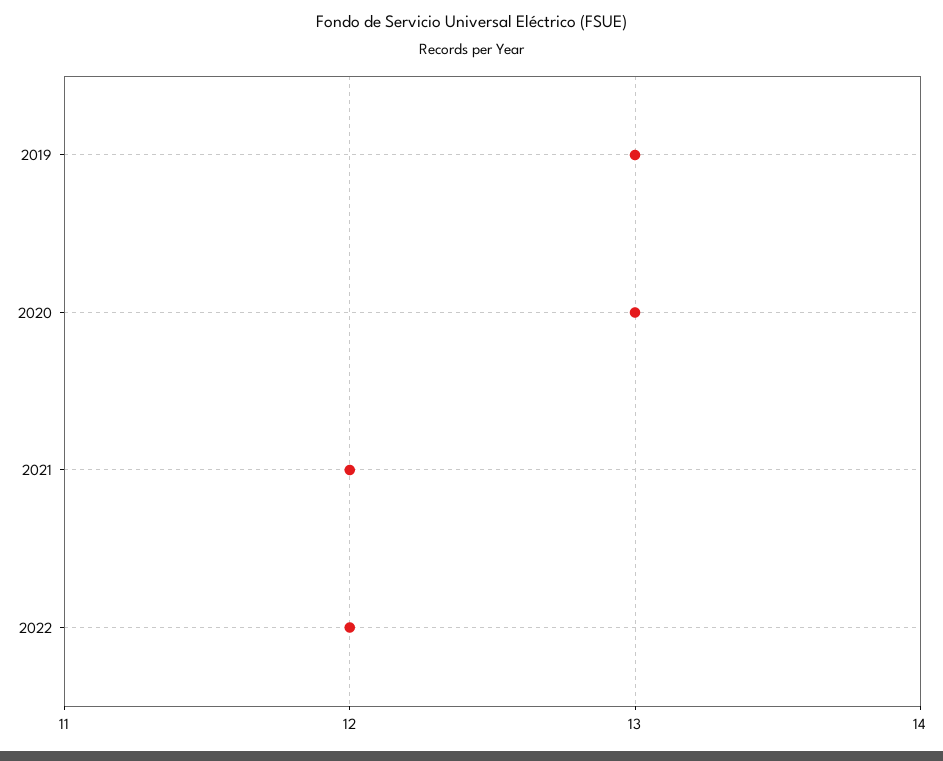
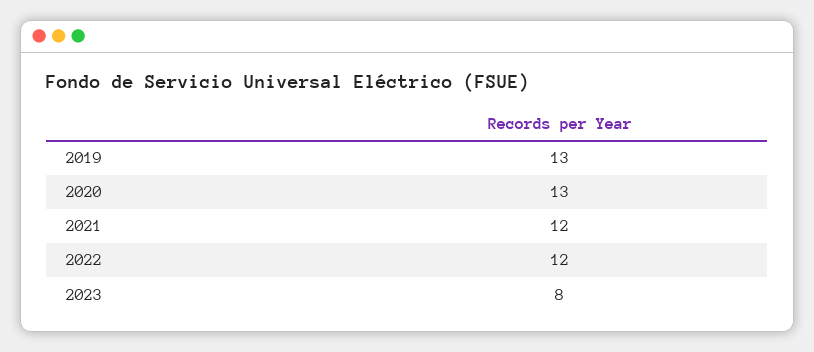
2023: none -> 8

